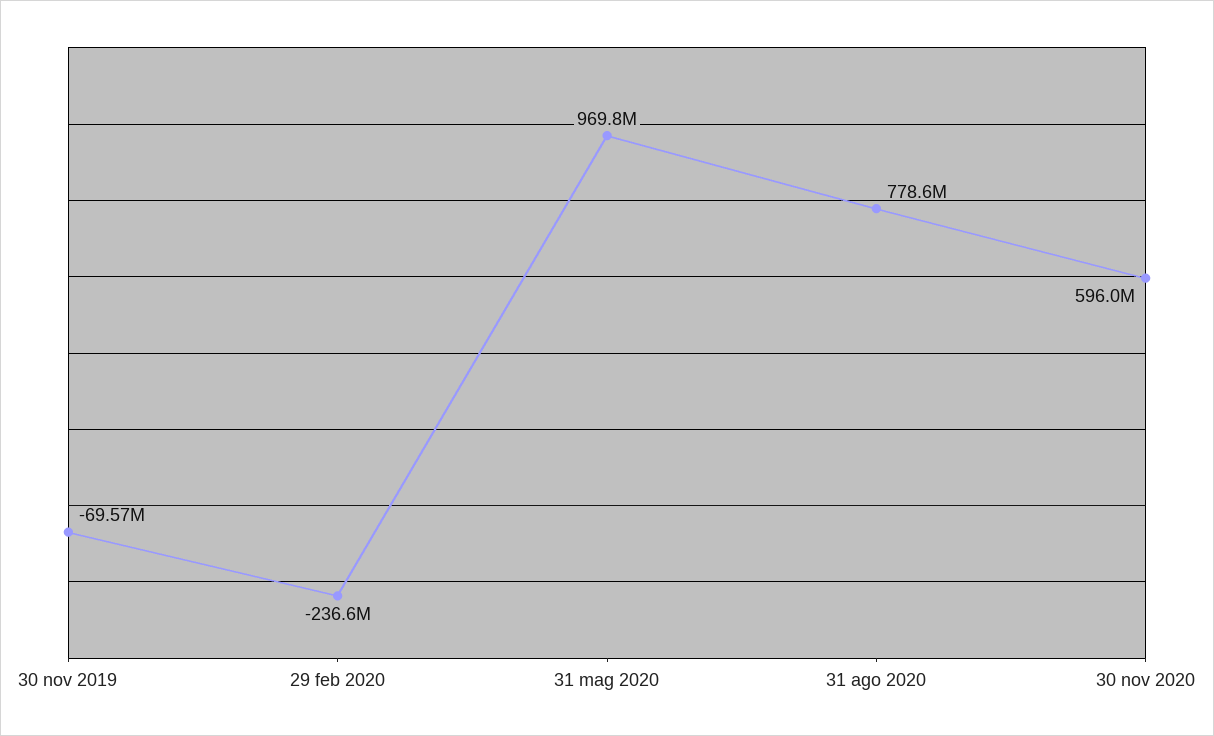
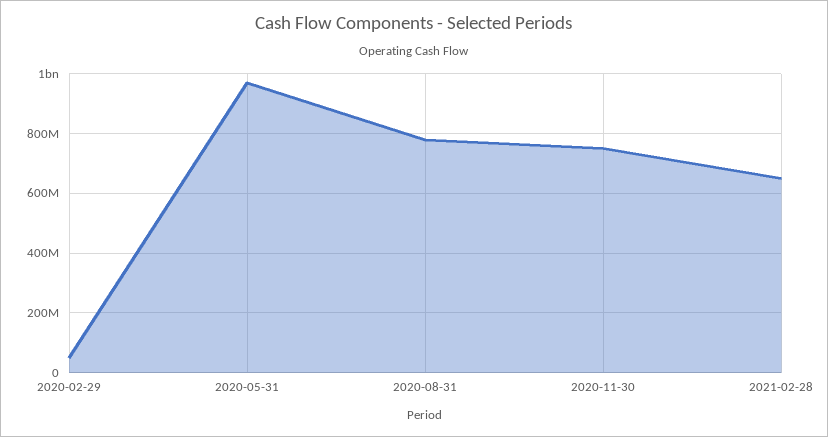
30 nov 2019: -69570000 -> none
29 feb 2020: -236600000 -> 50000000
30 nov 2020: 596000000 -> 750000000
2021-02-28: none -> 650000000

